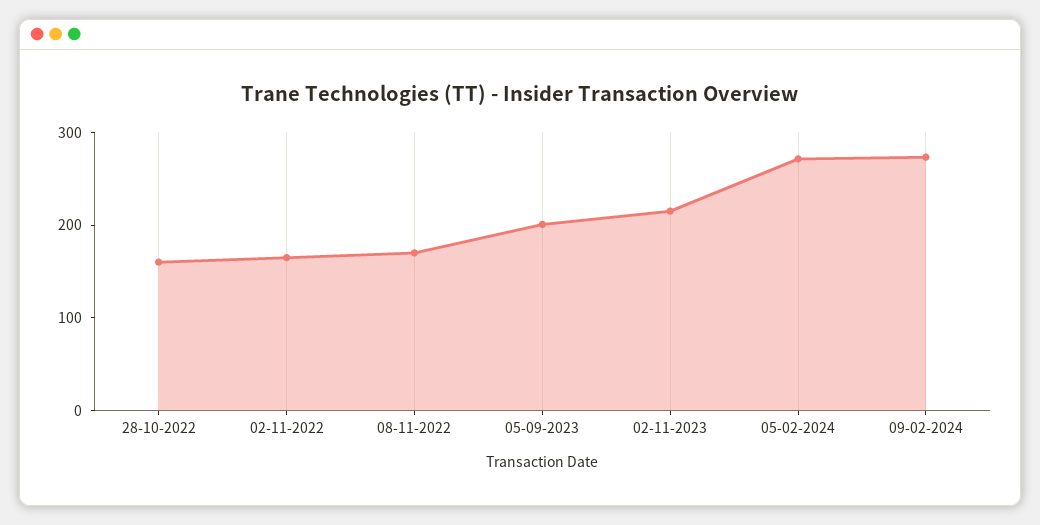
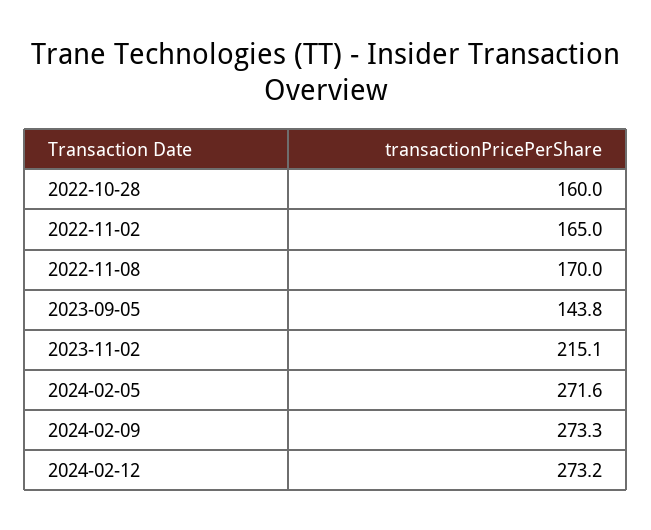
05-09-2023: 200 -> 143.8
2024-02-12: none -> 273.2

